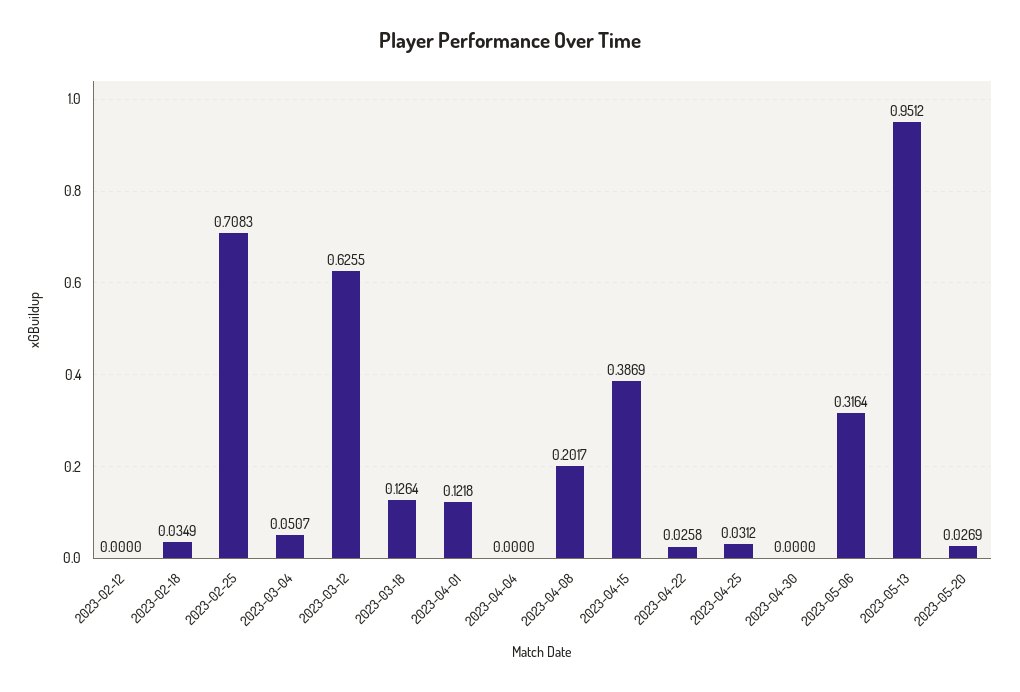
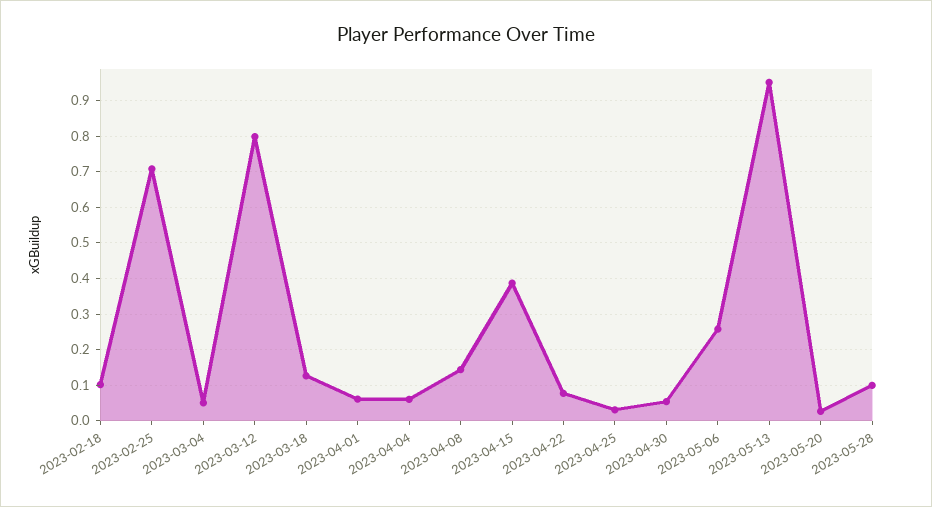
2023-02-12: 0 -> none
2023-02-18: 0.0349 -> 0.1
2023-03-12: 0.6255 -> 0.8
2023-04-01: 0.1218 -> 0.06
2023-04-04: 0 -> 0.06
2023-04-08: 0.2017 -> 0.14
2023-04-22: 0.0258 -> 0.08
2023-04-30: 0 -> 0.06
2023-05-06: 0.3164 -> 0.26
2023-05-28: none -> 0.1

